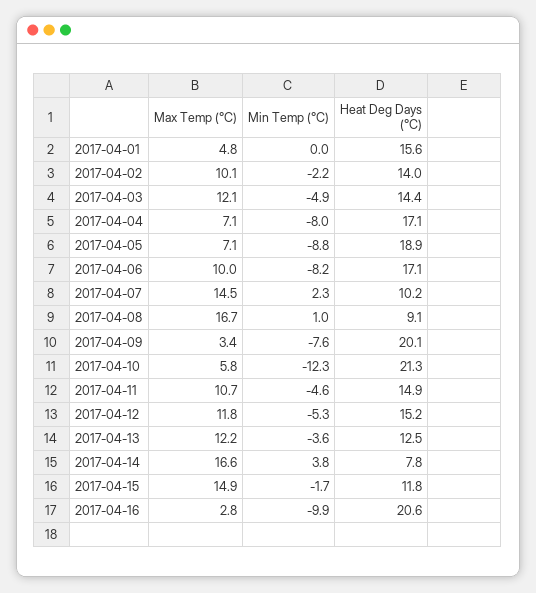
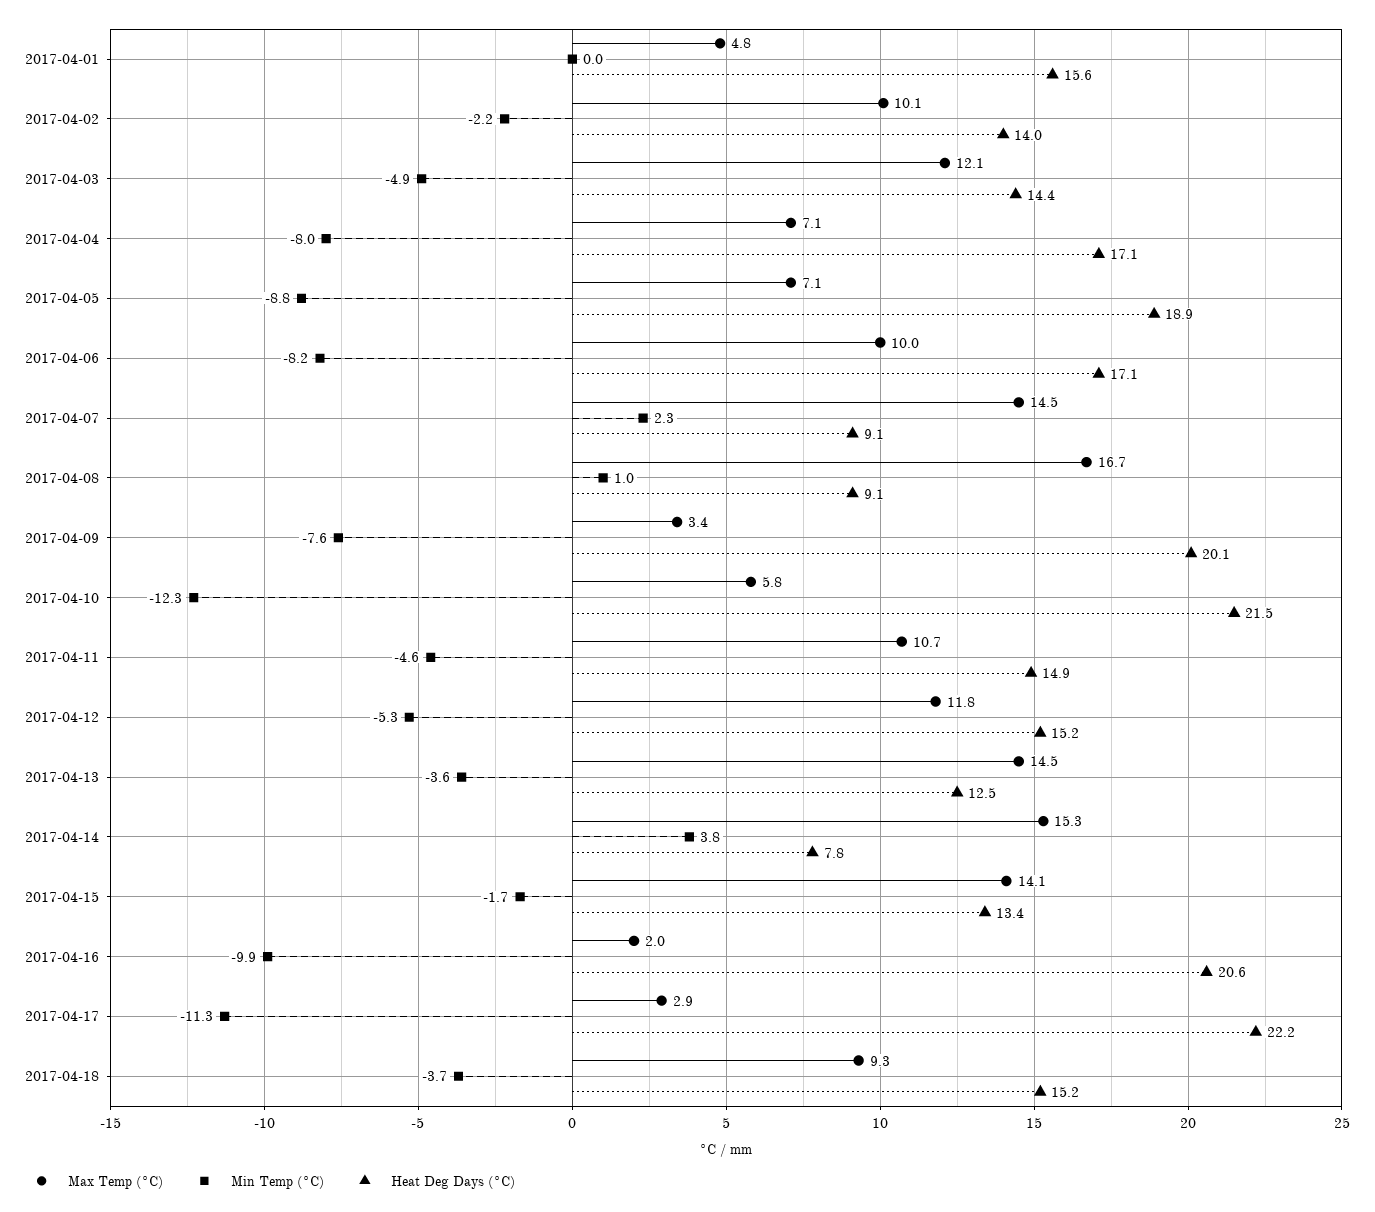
Heat Deg Days (°C), 2017-04-07: 10.2 -> 9.1
Heat Deg Days (°C), 2017-04-10: 21.3 -> 21.5
Max Temp (°C), 2017-04-13: 12.2 -> 14.5
Max Temp (°C), 2017-04-14: 16.6 -> 15.3
Max Temp (°C), 2017-04-15: 14.9 -> 14.1
Heat Deg Days (°C), 2017-04-15: 11.8 -> 13.4
Max Temp (°C), 2017-04-16: 2.8 -> 2
Max Temp (°C), 2017-04-17: none -> 2.9
Min Temp (°C), 2017-04-17: none -> -11.3
Heat Deg Days (°C), 2017-04-17: none -> 22.2
Max Temp (°C), 2017-04-18: none -> 9.3
Min Temp (°C), 2017-04-18: none -> -3.7
Heat Deg Days (°C), 2017-04-18: none -> 15.2

